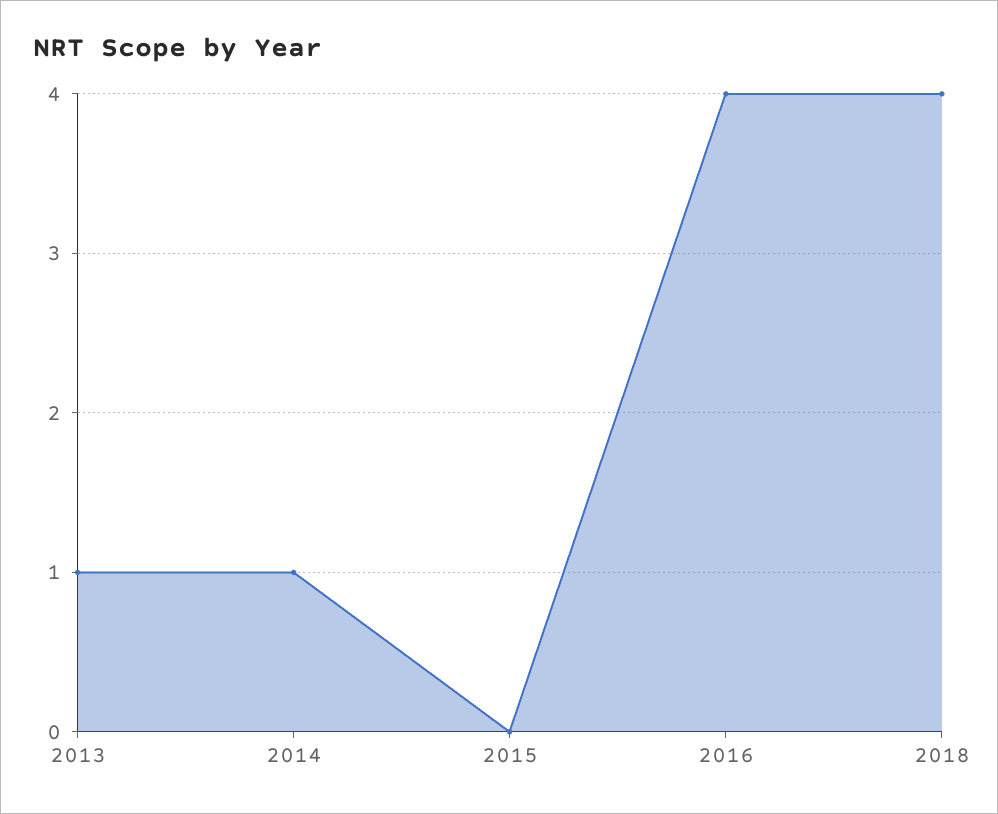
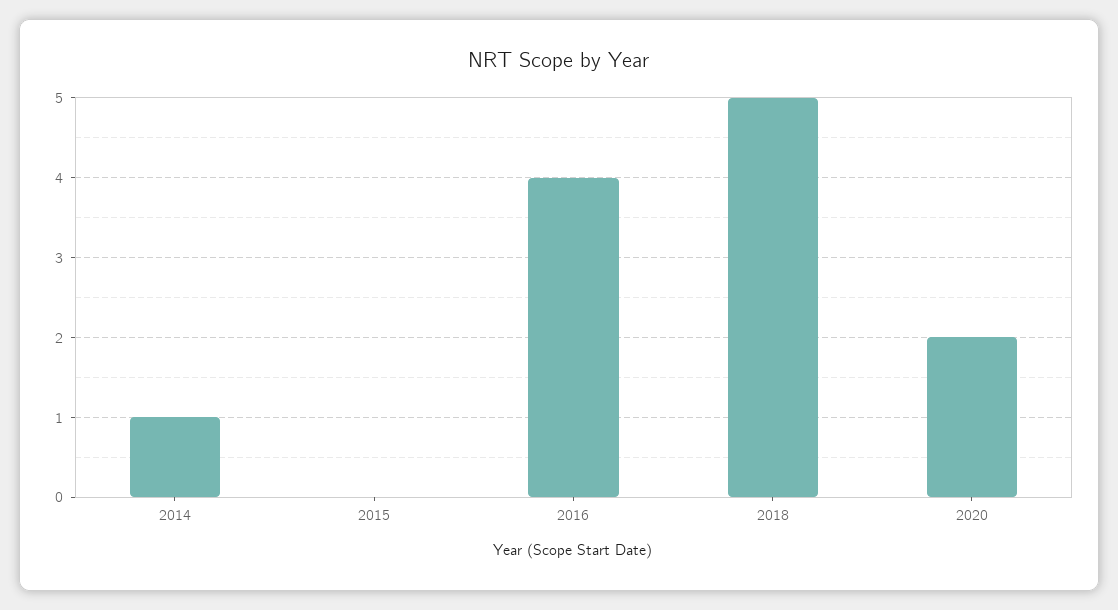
2013: 1 -> none
2018: 4 -> 5
2020: none -> 2

